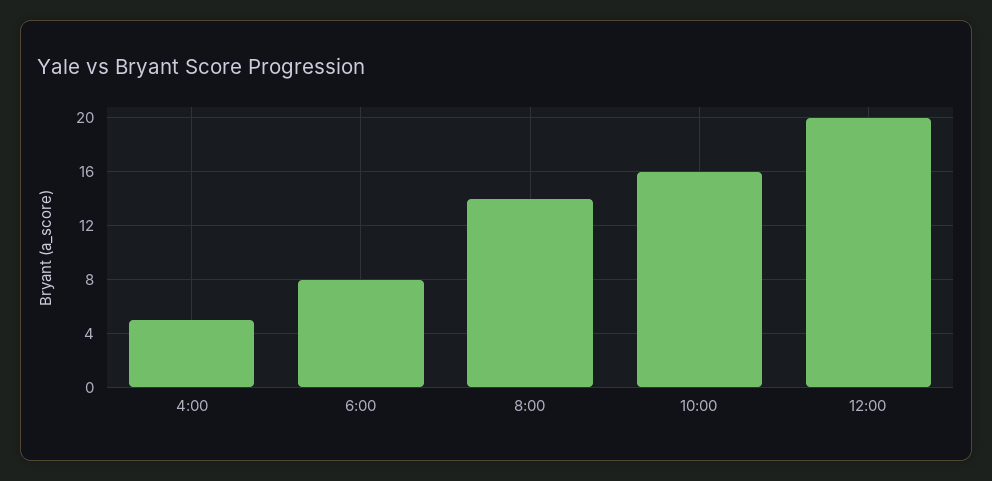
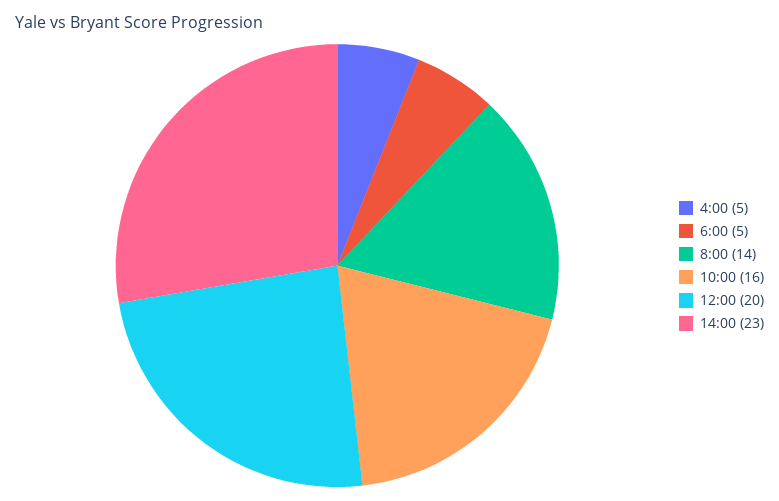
6:00: 8 -> 5
14:00: none -> 23

